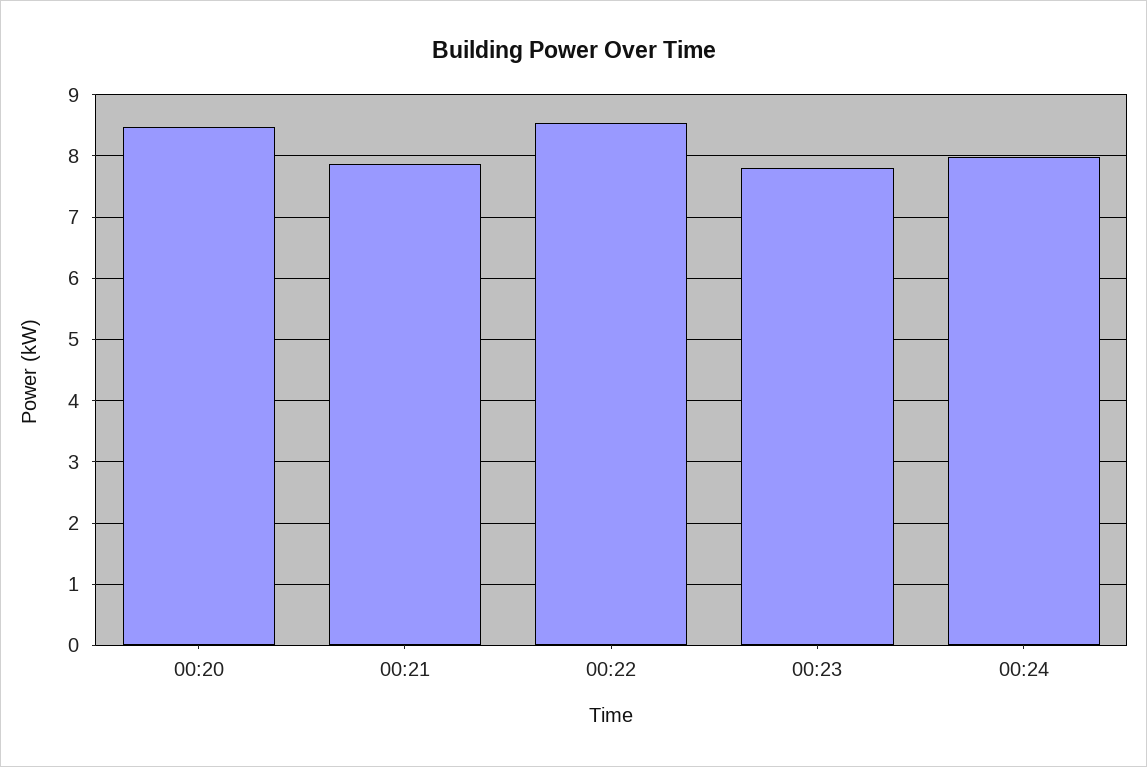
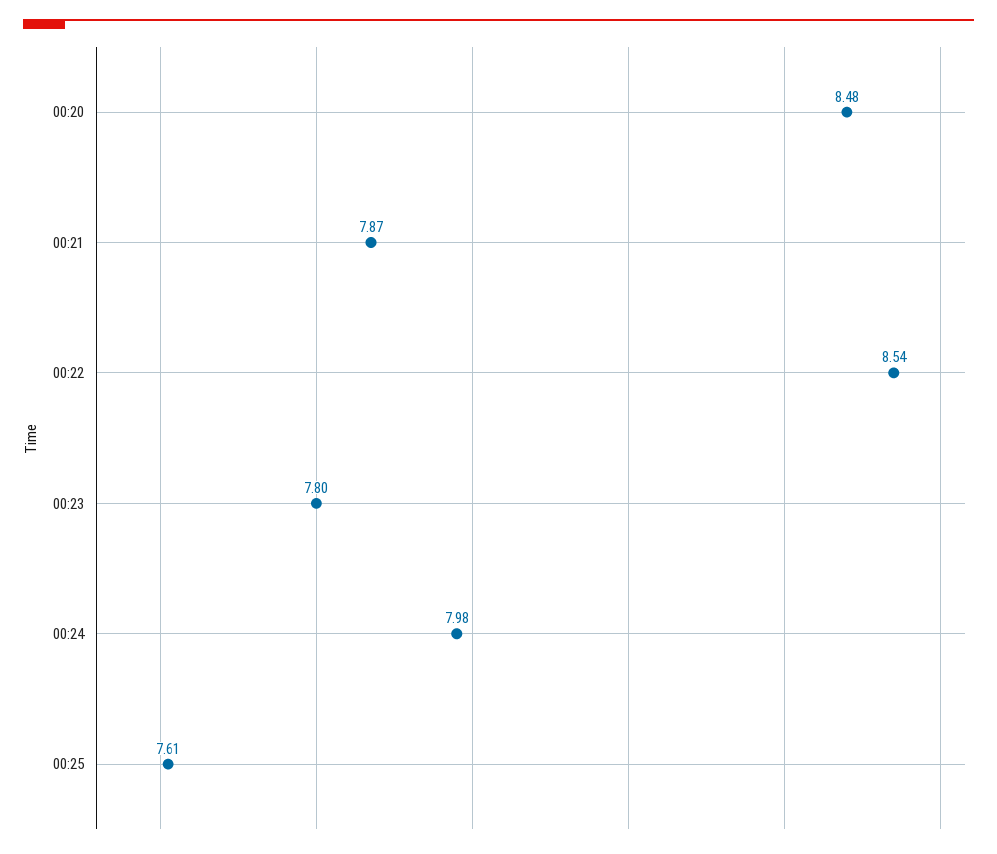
00:25: none -> 7.61

